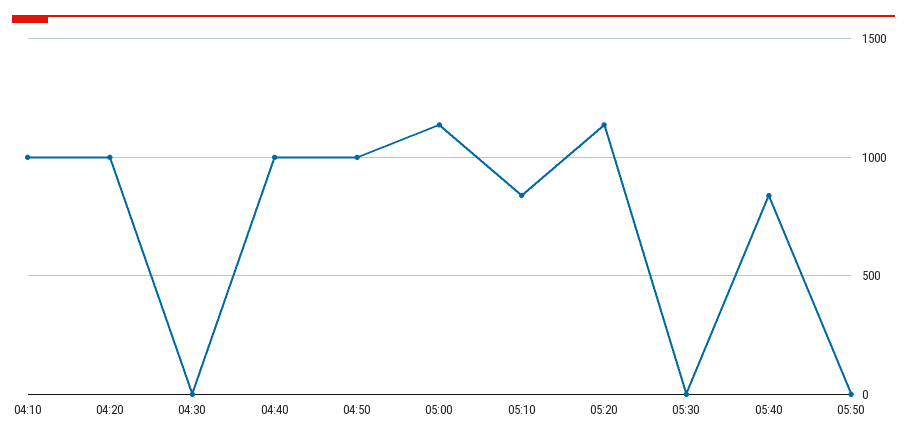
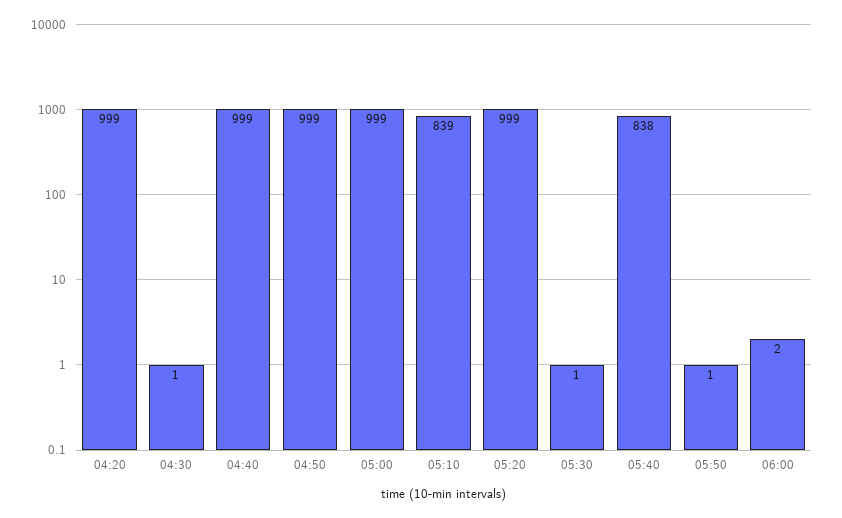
04:10: 1000 -> none
05:00: 1150 -> 999
05:20: 1150 -> 999
06:00: none -> 2

